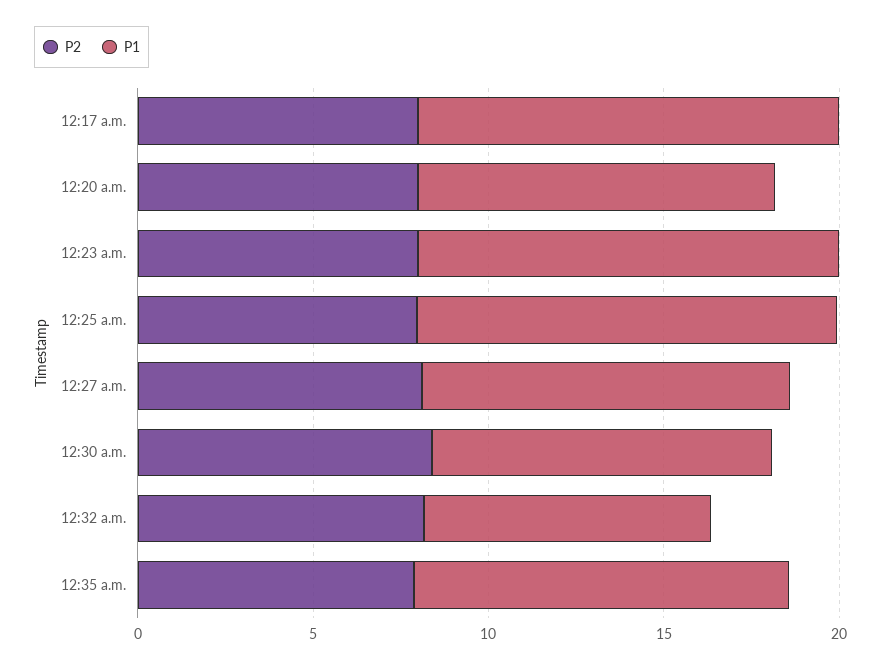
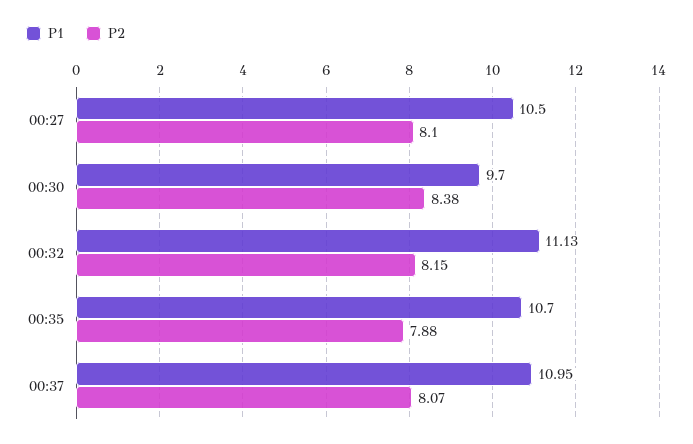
P2, 12:17 a.m.: 8 -> none
P1, 12:17 a.m.: 12 -> none
P2, 12:20 a.m.: 8 -> none
P1, 12:20 a.m.: 10 -> none
P2, 12:23 a.m.: 8 -> none
P1, 12:23 a.m.: 12 -> none
P2, 12:25 a.m.: 8 -> none
P1, 12:25 a.m.: 12 -> none
P1, 12:32 a.m.: 8 -> 11.13
P1, 00:37: none -> 10.95
P2, 00:37: none -> 8.07

